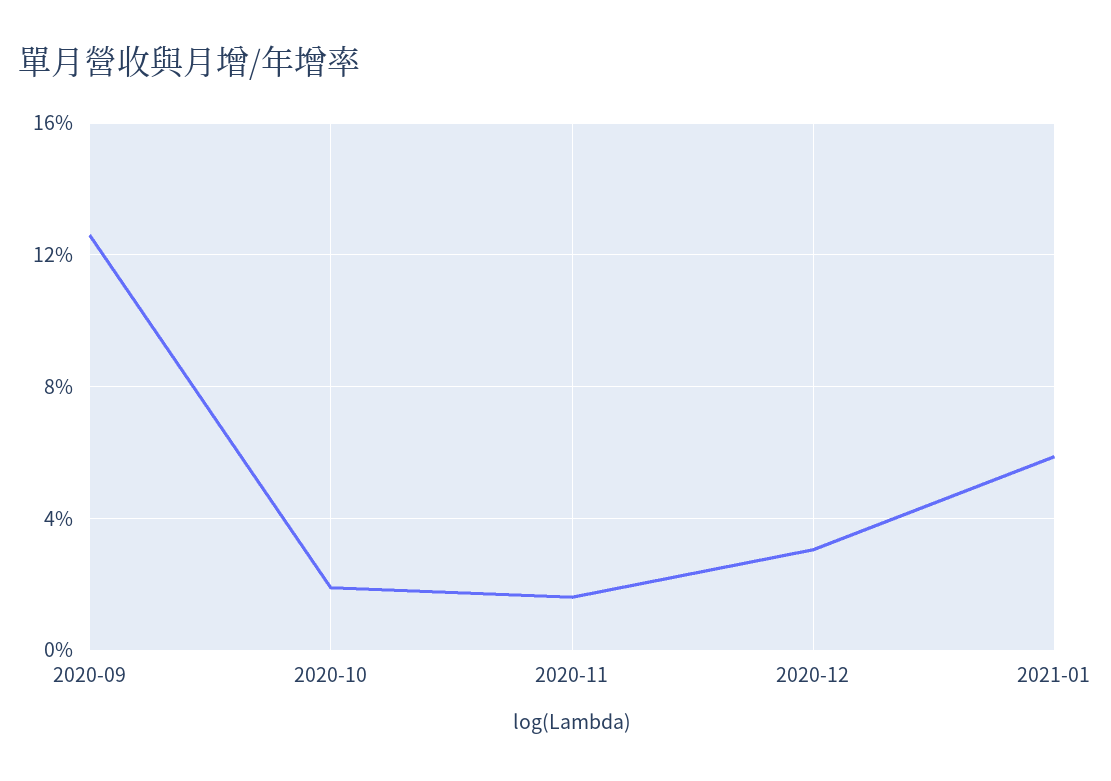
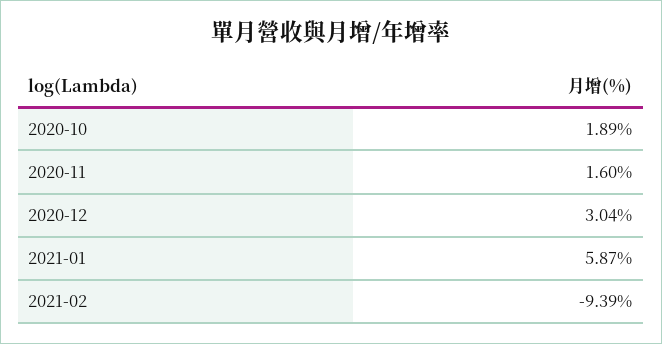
2020-09: 12.5 -> none
2021-02: none -> -9.39

